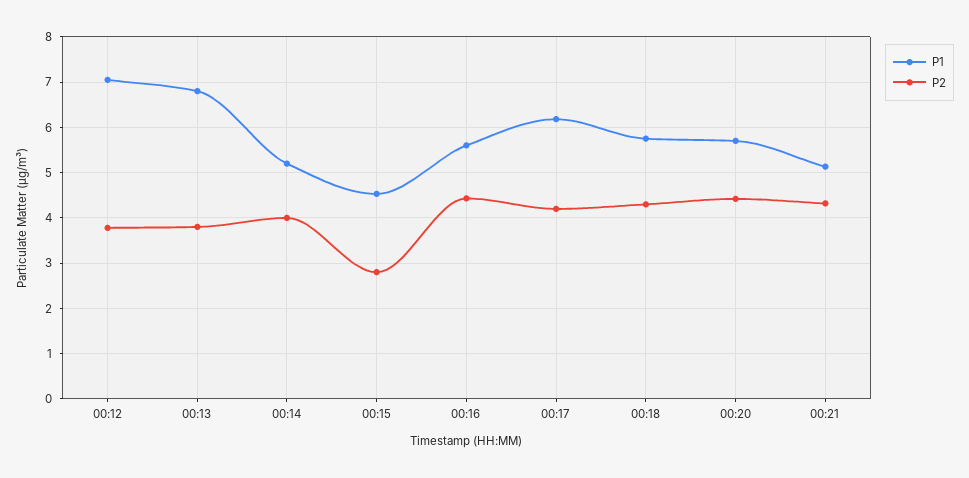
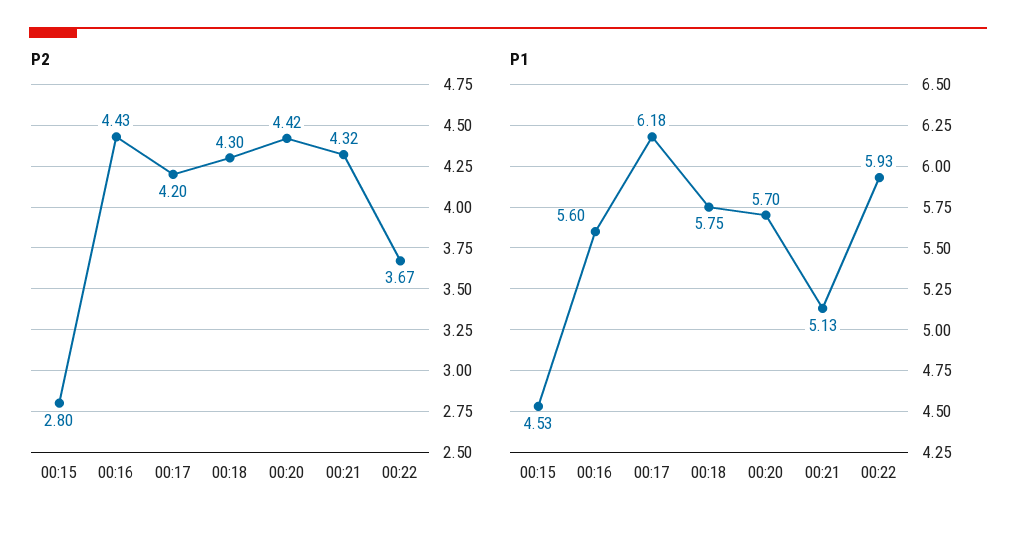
P1, 00:12: 7 -> none
P2, 00:12: 3.8 -> none
P1, 00:13: 6.8 -> none
P2, 00:13: 3.8 -> none
P1, 00:14: 5.2 -> none
P2, 00:14: 4 -> none
P2, 00:22: none -> 3.67
P1, 00:22: none -> 5.93

